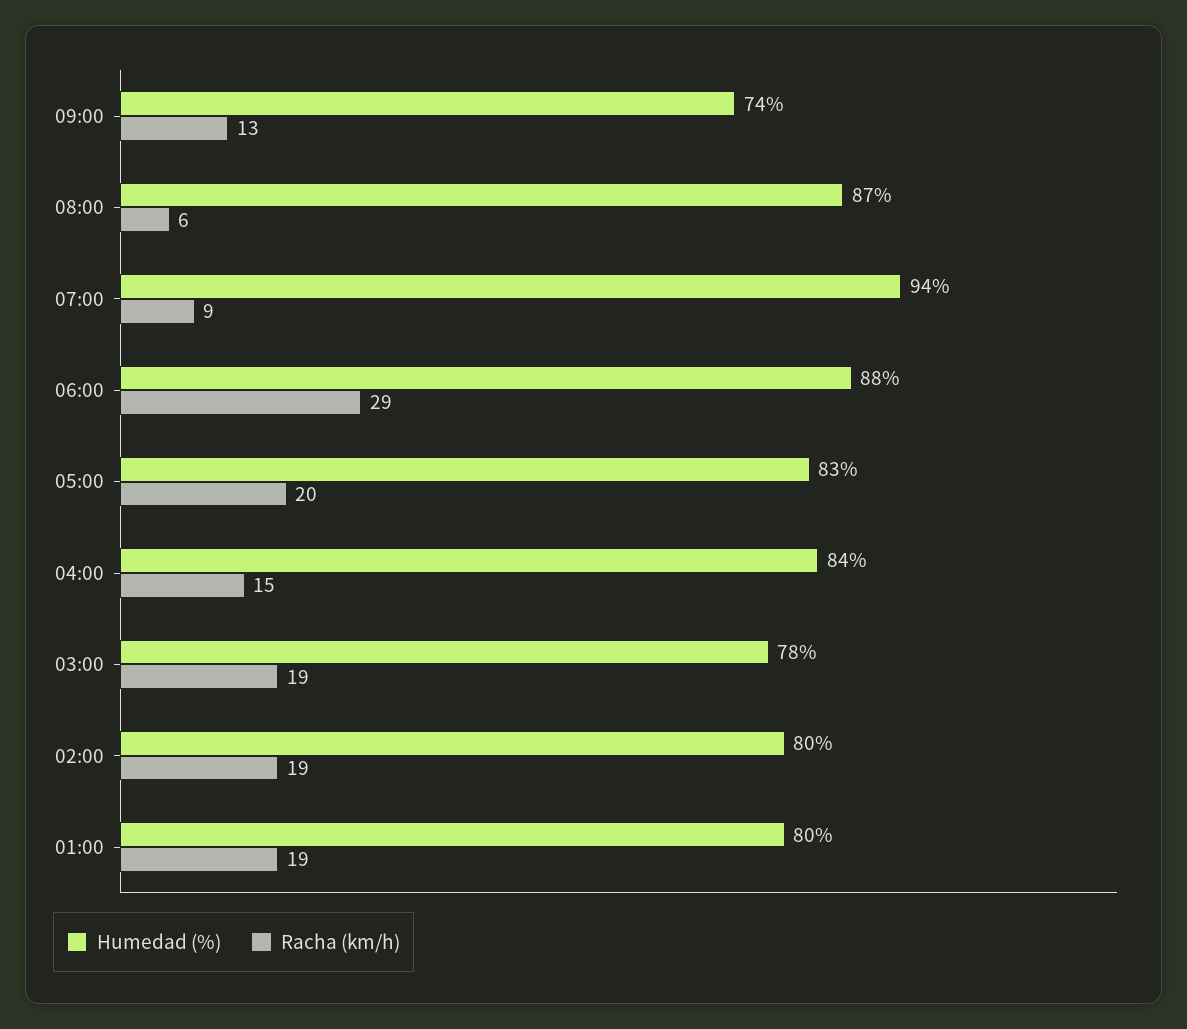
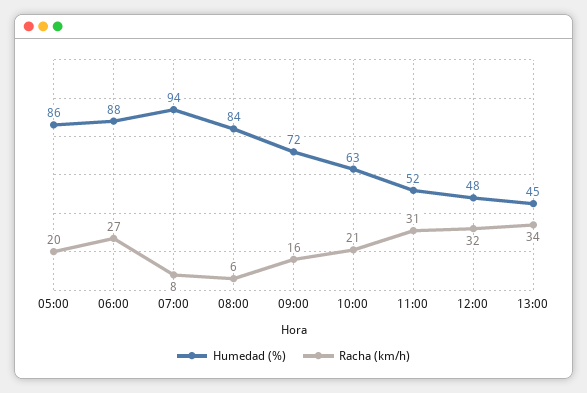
Humedad (%), 09:00: 74 -> 72
Racha (km/h), 09:00: 13 -> 16
Humedad (%), 08:00: 87 -> 84
Racha (km/h), 07:00: 9 -> 8
Racha (km/h), 06:00: 29 -> 27
Humedad (%), 05:00: 83 -> 86
Humedad (%), 04:00: 84 -> none
Racha (km/h), 04:00: 15 -> none
Humedad (%), 03:00: 78 -> none
Racha (km/h), 03:00: 19 -> none
Humedad (%), 02:00: 80 -> none
Racha (km/h), 02:00: 19 -> none
Humedad (%), 01:00: 80 -> none
Racha (km/h), 01:00: 19 -> none
Humedad (%), 10:00: none -> 63
Racha (km/h), 10:00: none -> 21
Humedad (%), 11:00: none -> 52
Racha (km/h), 11:00: none -> 31
Humedad (%), 12:00: none -> 48
Racha (km/h), 12:00: none -> 32
Humedad (%), 13:00: none -> 45
Racha (km/h), 13:00: none -> 34

